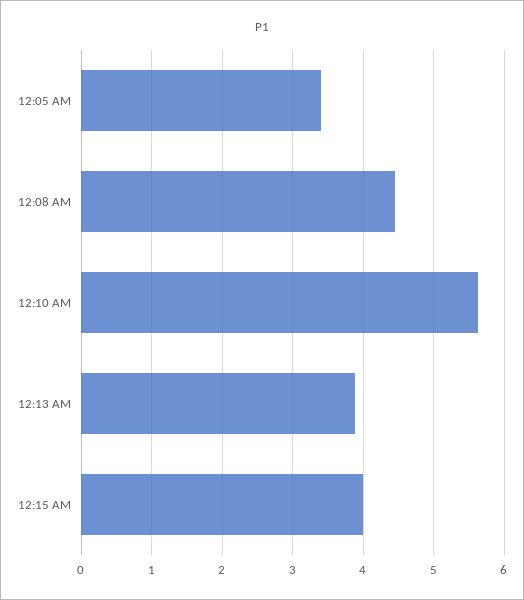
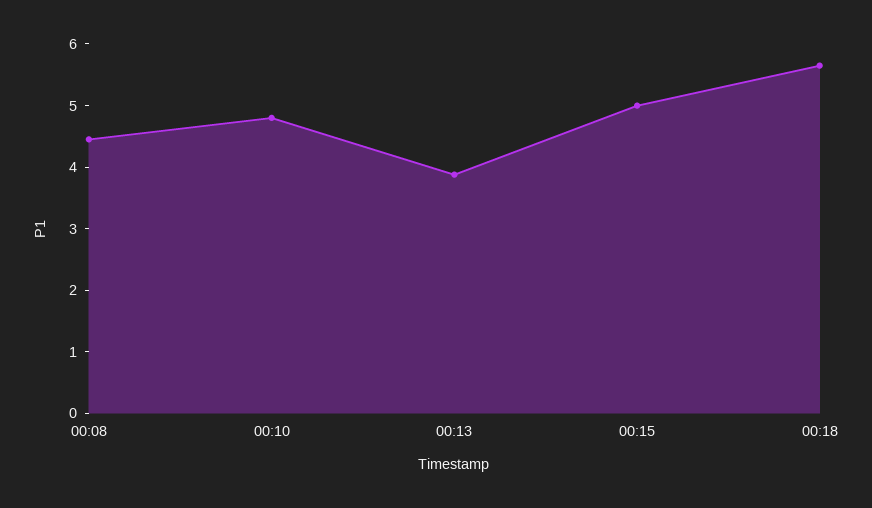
12:05 AM: 3.4 -> none
12:10 AM: 5.6 -> 4.8
12:15 AM: 4 -> 5
00:18: none -> 5.6

